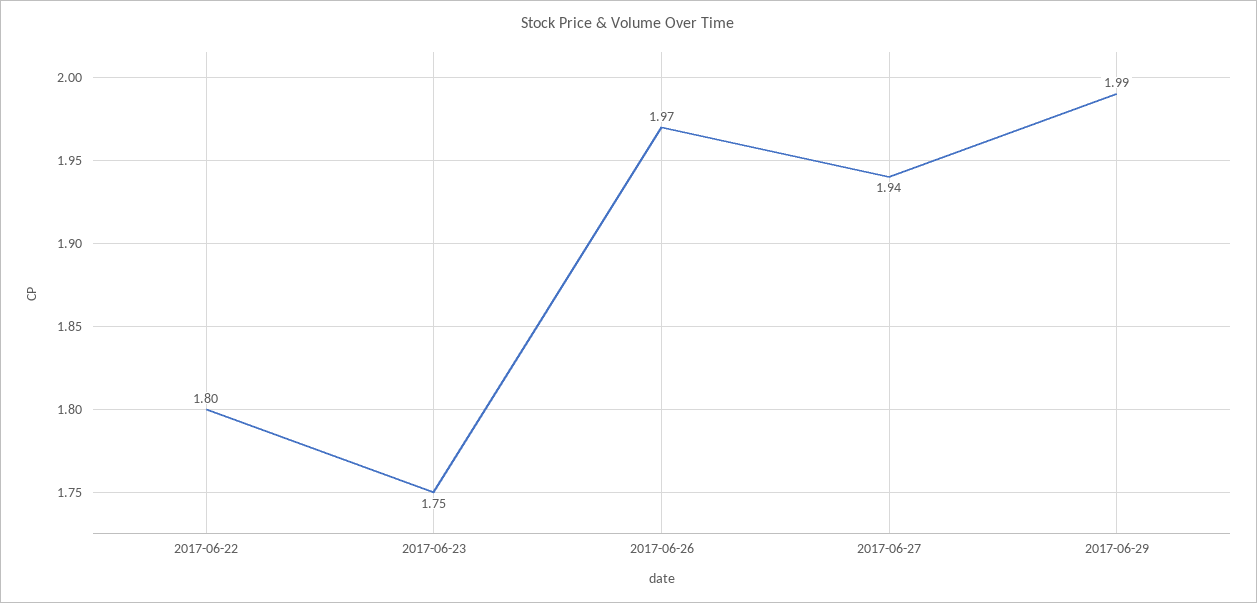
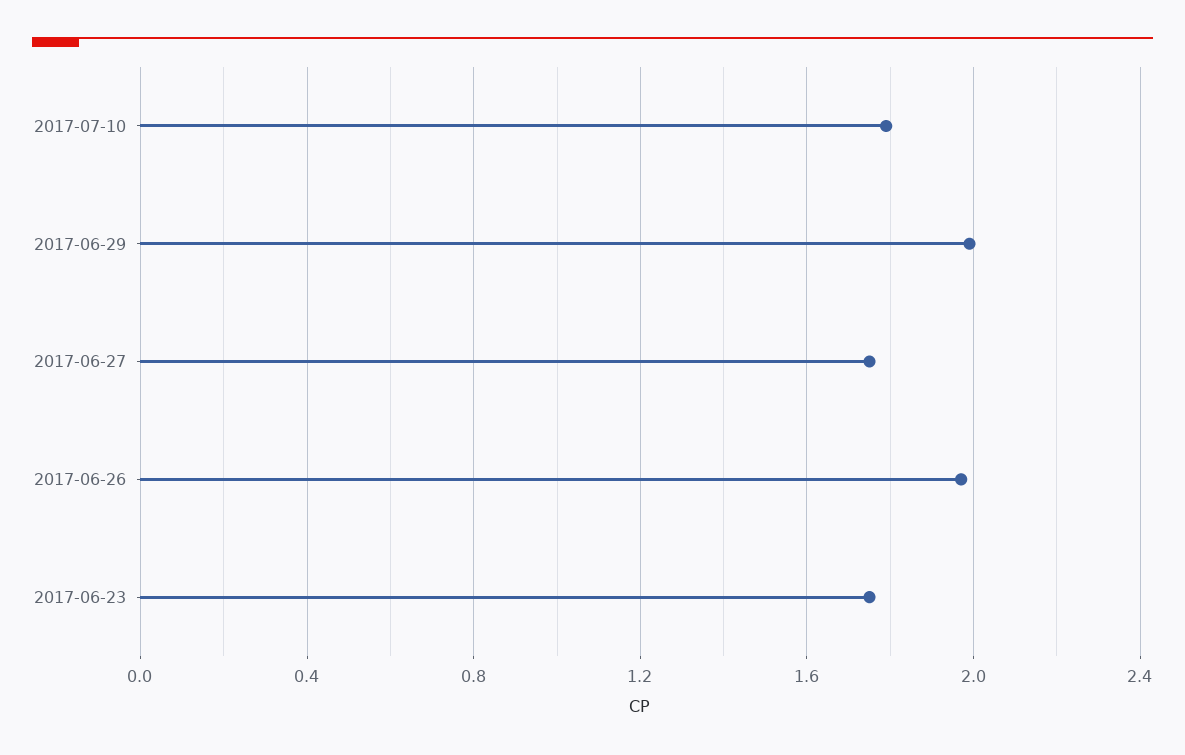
2017-06-22: 1.8 -> none
2017-06-27: 1.94 -> 1.75
2017-07-10: none -> 1.8

